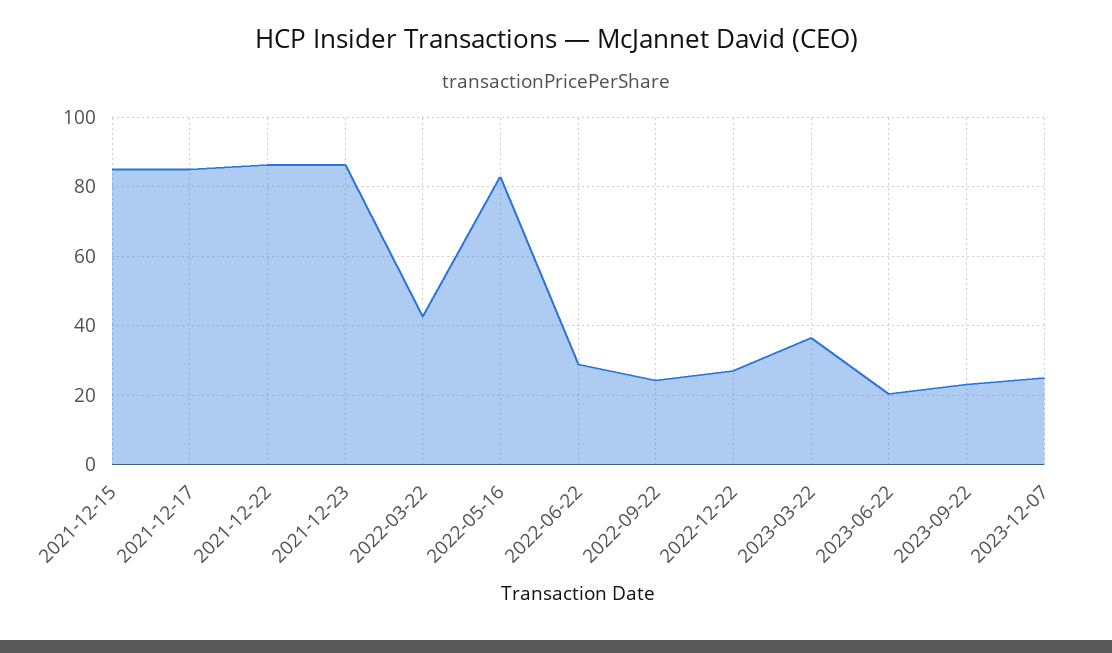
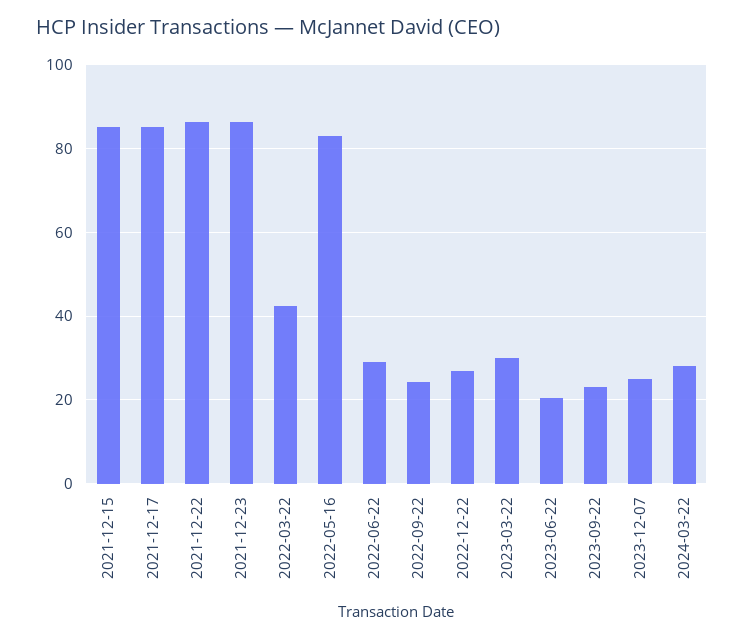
2023-03-22: 36 -> 30
2024-03-22: none -> 28

